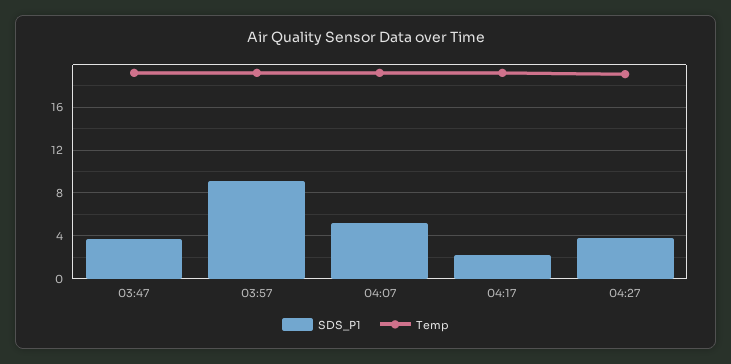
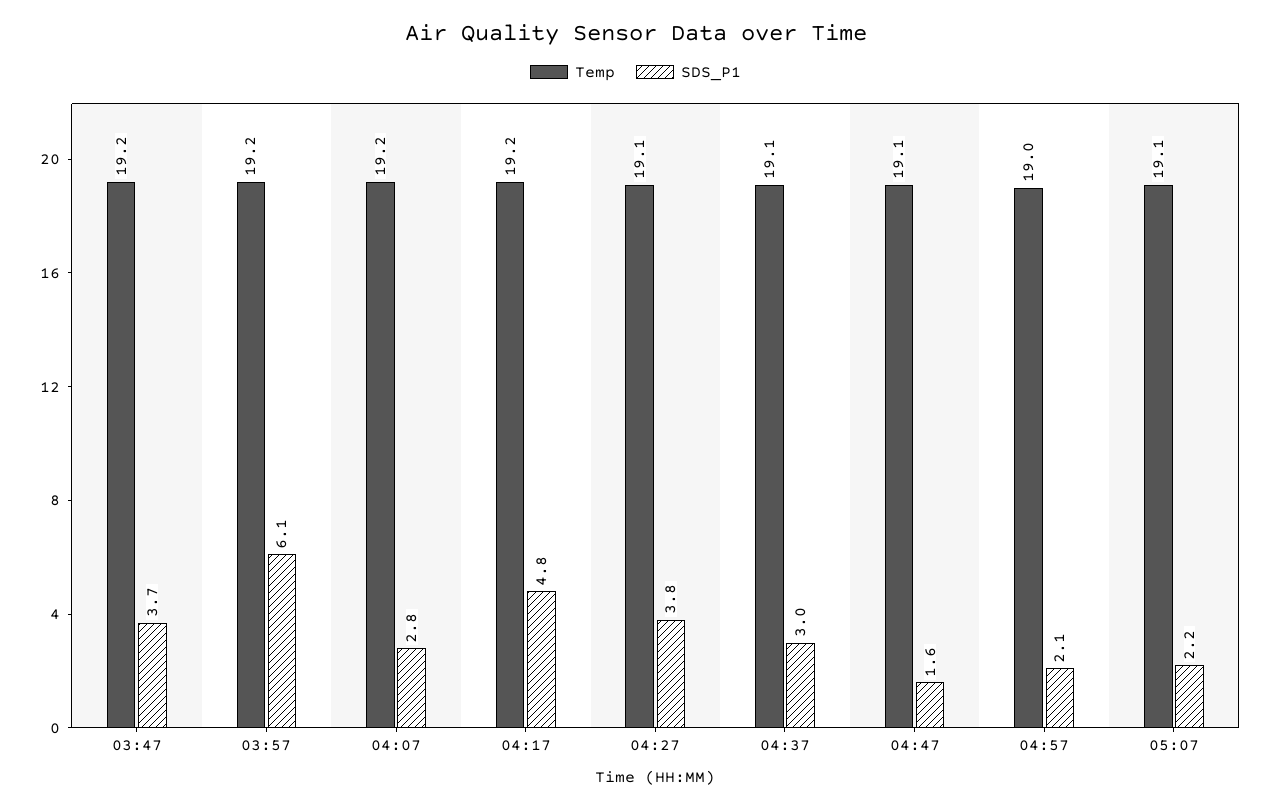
SDS_P1, 03:57: 9 -> 6.1
SDS_P1, 04:07: 5 -> 2.8
SDS_P1, 04:17: 2 -> 4.8
Temp, 04:37: none -> 19.1
SDS_P1, 04:37: none -> 3
Temp, 04:47: none -> 19.1
SDS_P1, 04:47: none -> 1.6
Temp, 04:57: none -> 19
SDS_P1, 04:57: none -> 2.1
Temp, 05:07: none -> 19.1
SDS_P1, 05:07: none -> 2.2

